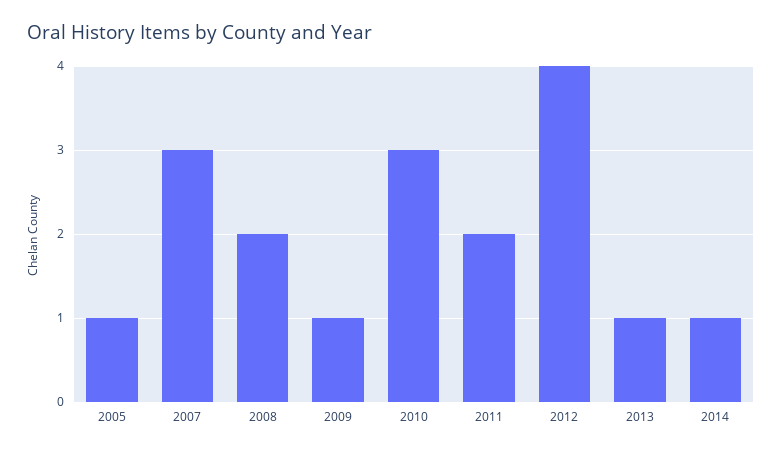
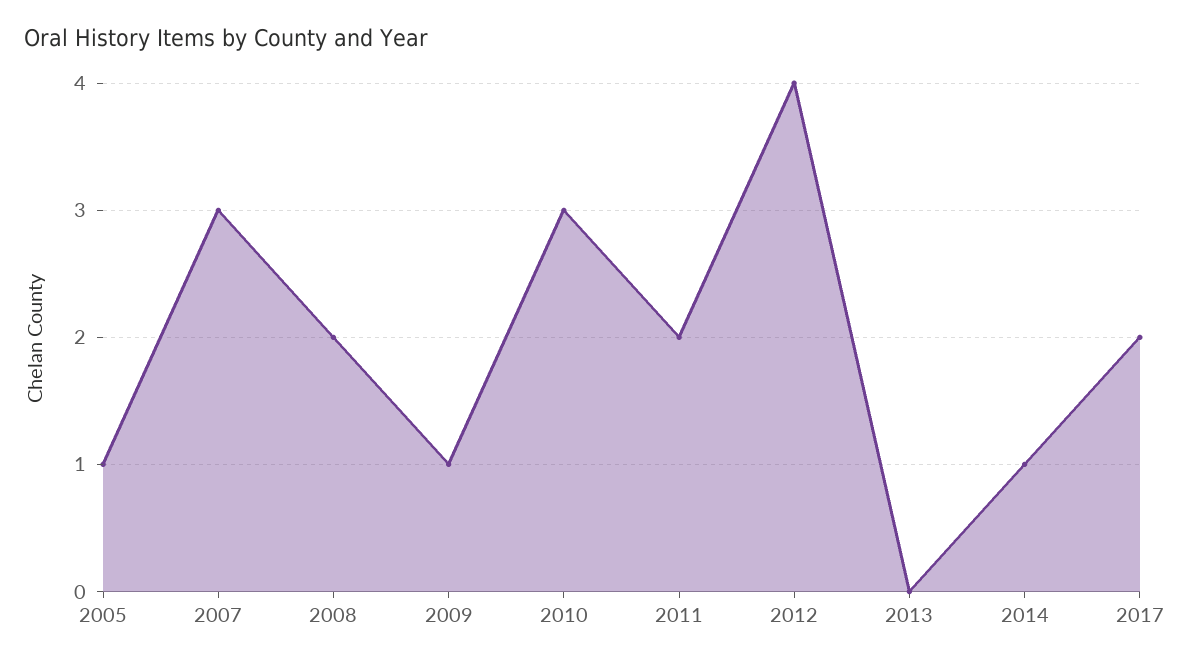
2013: 1 -> 0
2017: none -> 2

